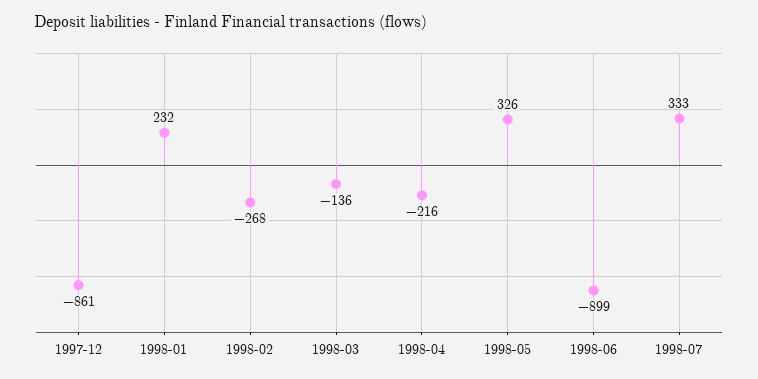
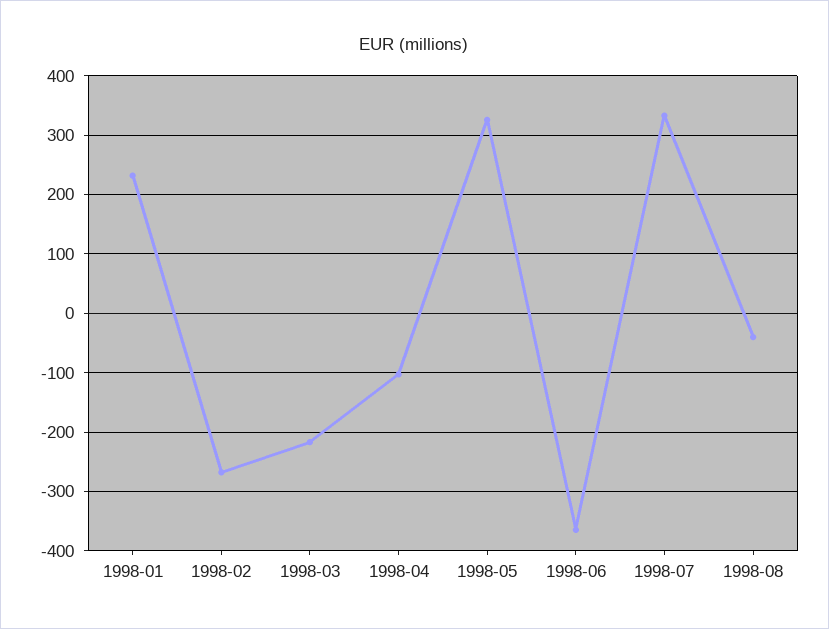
1997-12: -861 -> none
1998-03: -136 -> -220
1998-04: -216 -> -100
1998-06: -899 -> -360
1998-08: none -> -40

